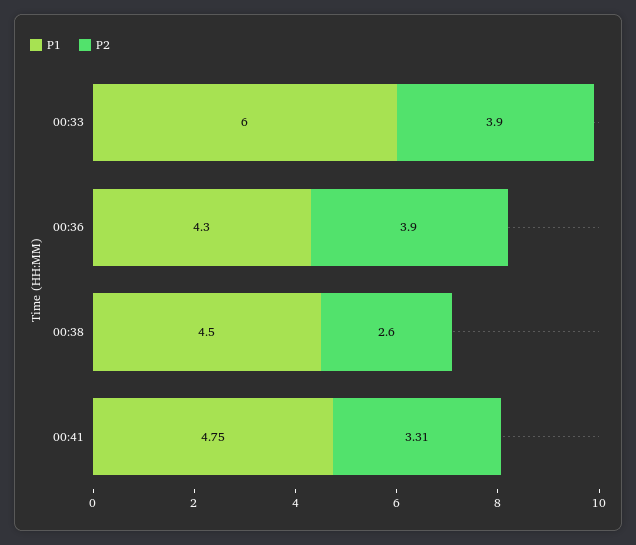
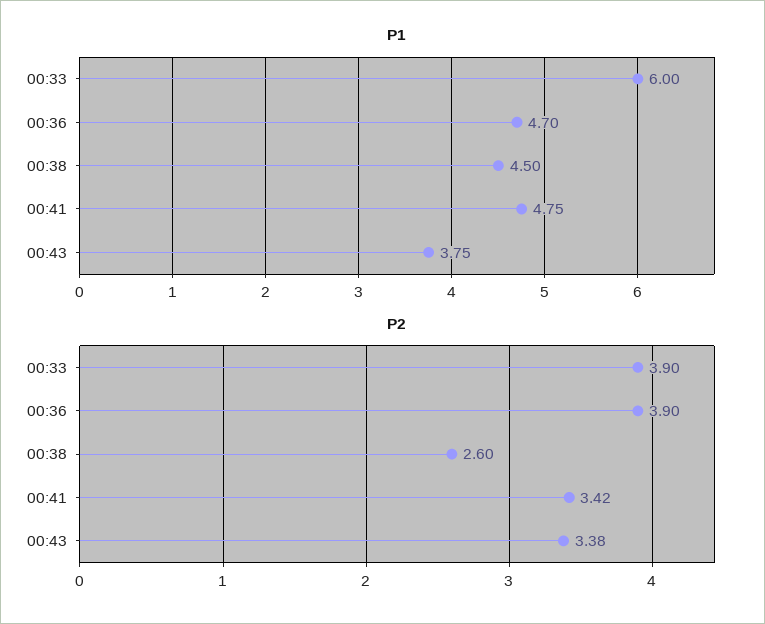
P1, 00:36: 4.3 -> 4.7
P2, 00:41: 3.31 -> 3.42
P1, 00:43: none -> 3.75
P2, 00:43: none -> 3.38

